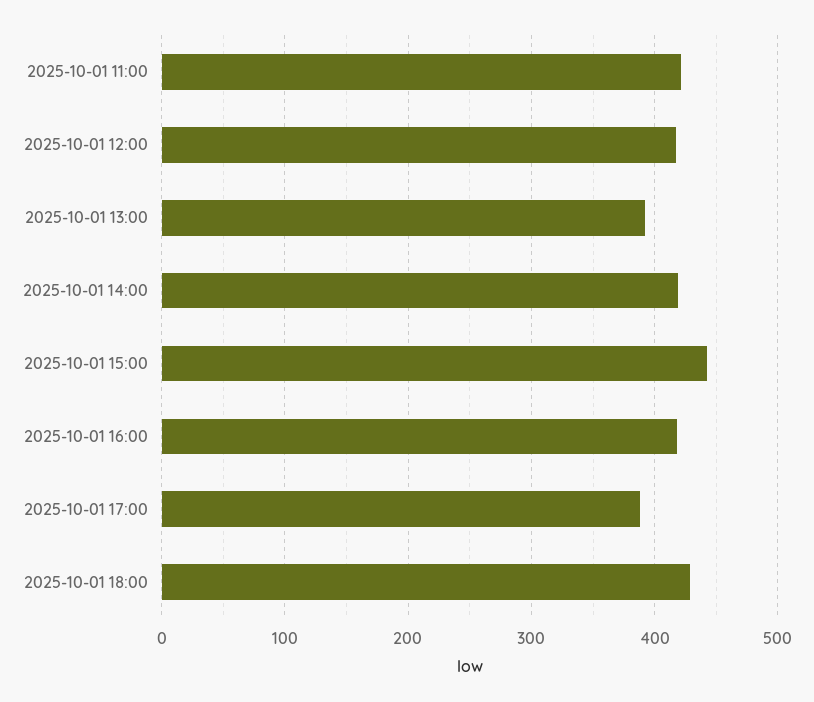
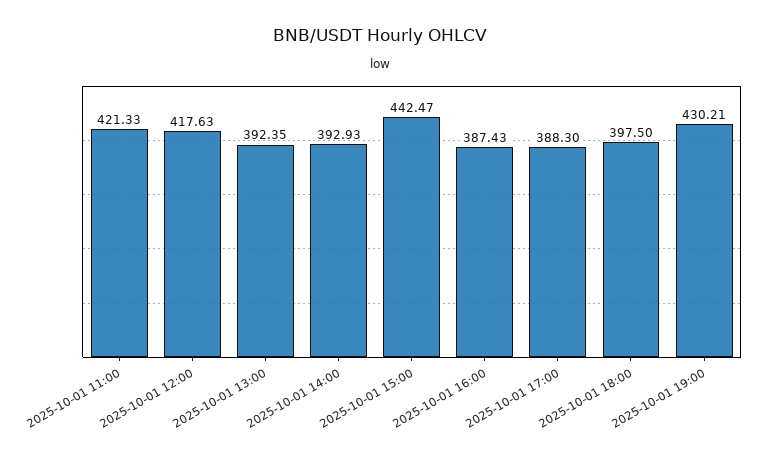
2025-10-01 14:00: 420 -> 392.93
2025-10-01 16:00: 420 -> 387.43
2025-10-01 18:00: 430 -> 397.5
2025-10-01 19:00: none -> 430.21

